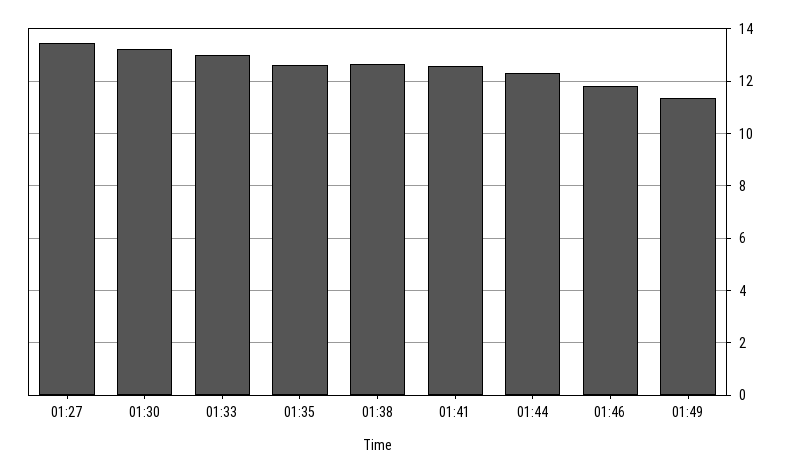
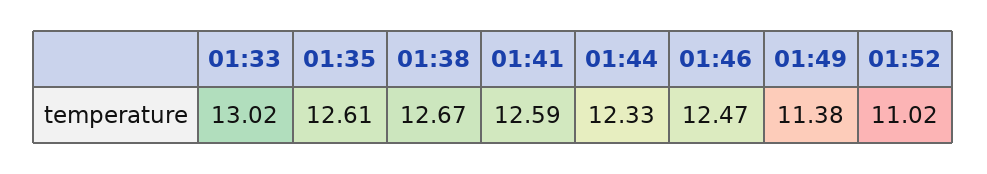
01:27: 13.5 -> none
01:30: 13.25 -> none
01:46: 11.75 -> 12.47
01:52: none -> 11.02

